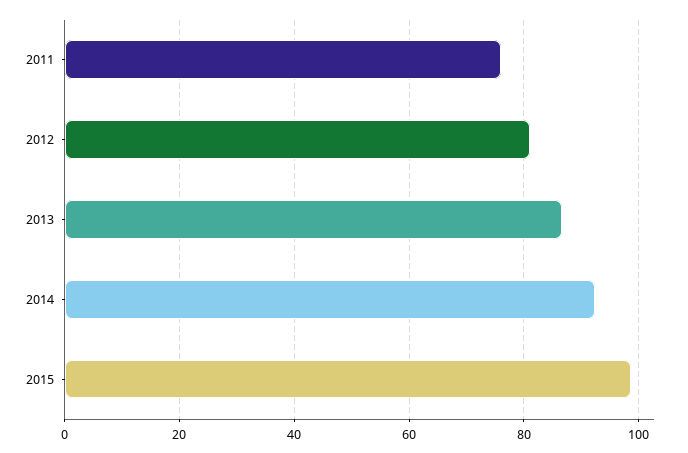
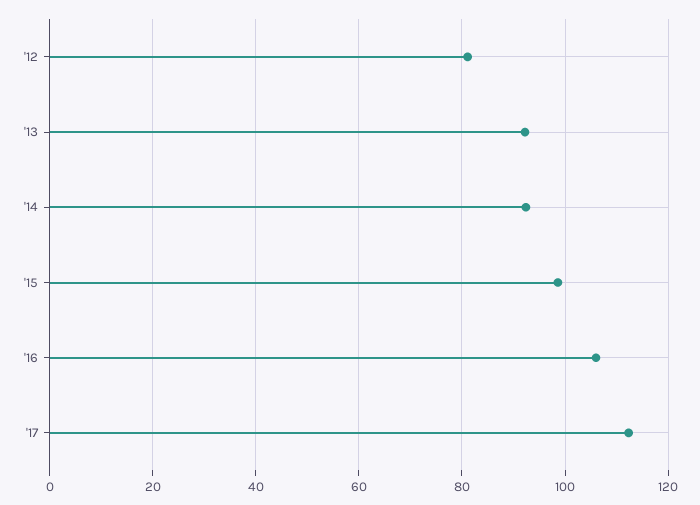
2011: 76 -> none
2013: 86 -> 92
'16: none -> 106
'17: none -> 112

